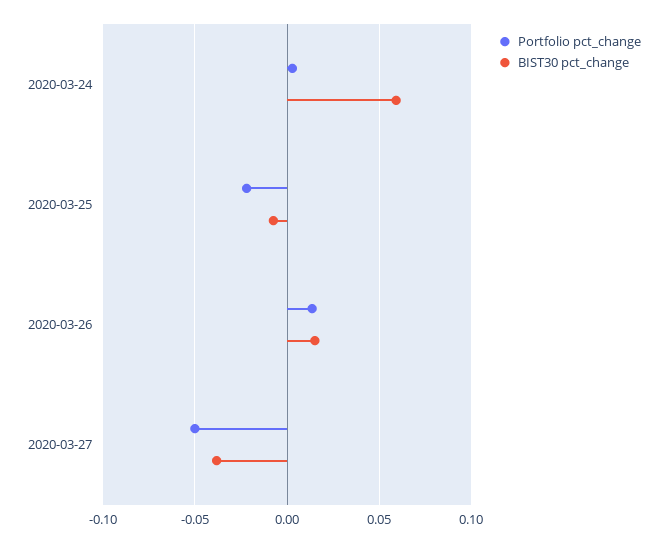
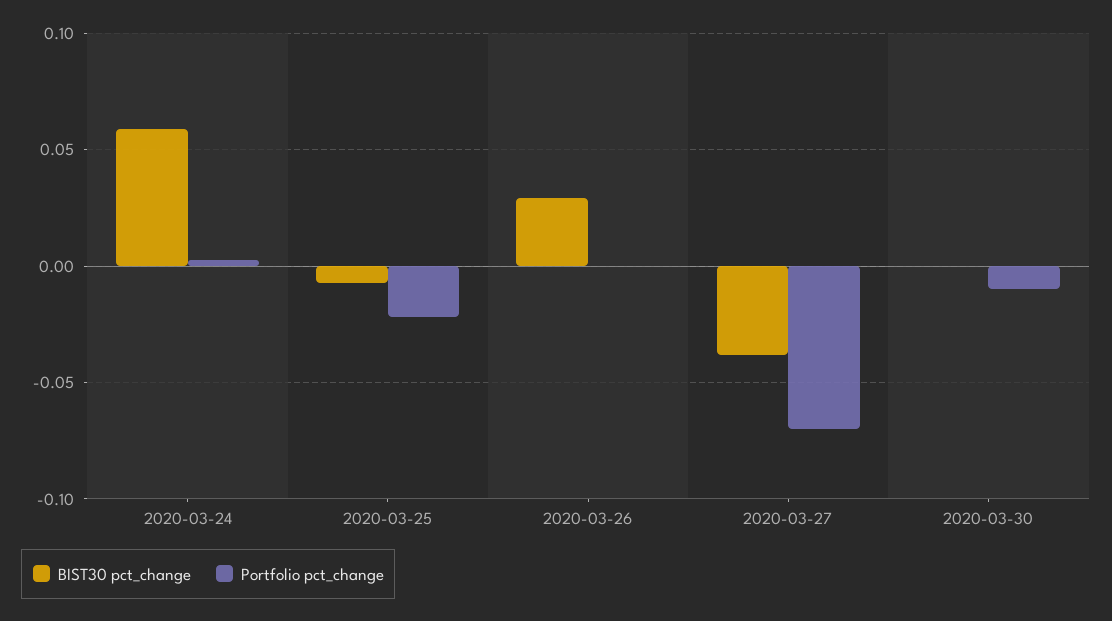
Portfolio pct_change, 2020-03-26: 0.015 -> 0
BIST30 pct_change, 2020-03-26: 0.015 -> 0.03
Portfolio pct_change, 2020-03-27: -0.05 -> -0.07
BIST30 pct_change, 2020-03-30: none -> 0
Portfolio pct_change, 2020-03-30: none -> -0.01

